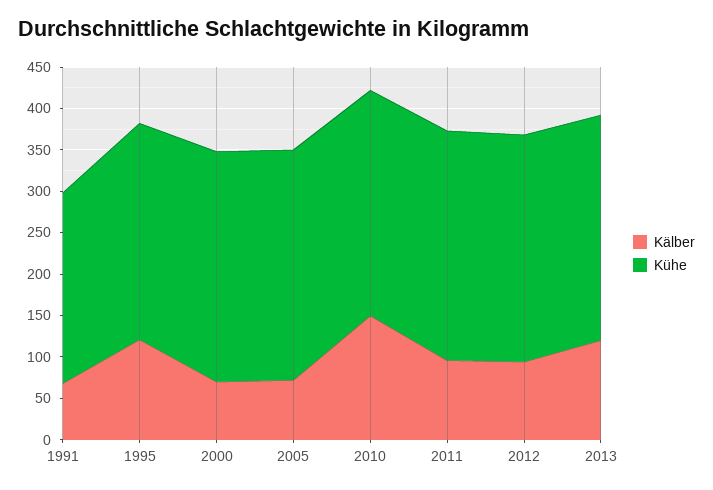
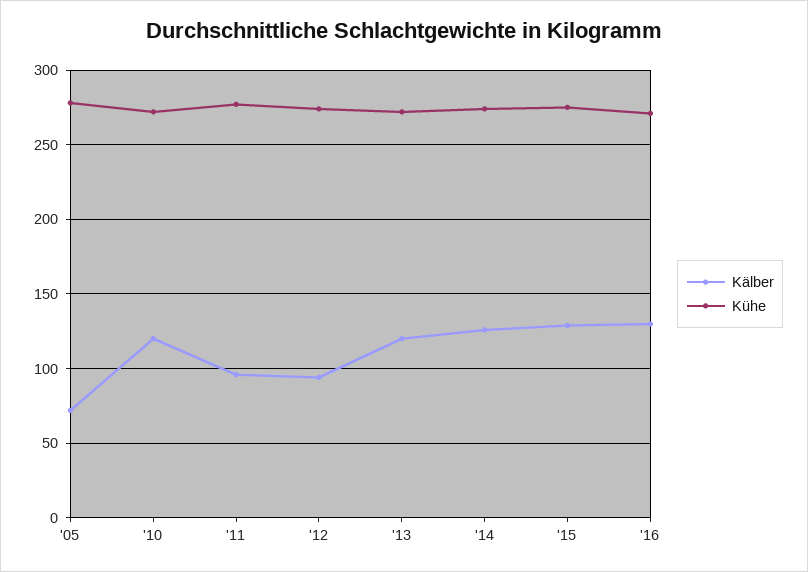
Kälber, 1991: 70 -> none
Kühe, 1991: 230 -> none
Kälber, 1995: 120 -> none
Kühe, 1995: 260 -> none
Kälber, 2000: 70 -> none
Kühe, 2000: 280 -> none
Kälber, 2010: 150 -> 120
Kälber, '14: none -> 125
Kühe, '14: none -> 275
Kälber, '15: none -> 130
Kühe, '15: none -> 275
Kälber, '16: none -> 130
Kühe, '16: none -> 270

